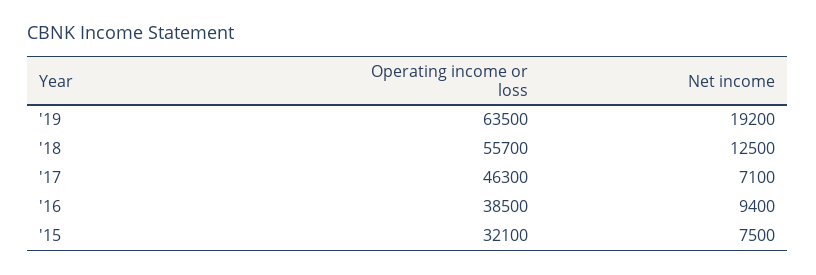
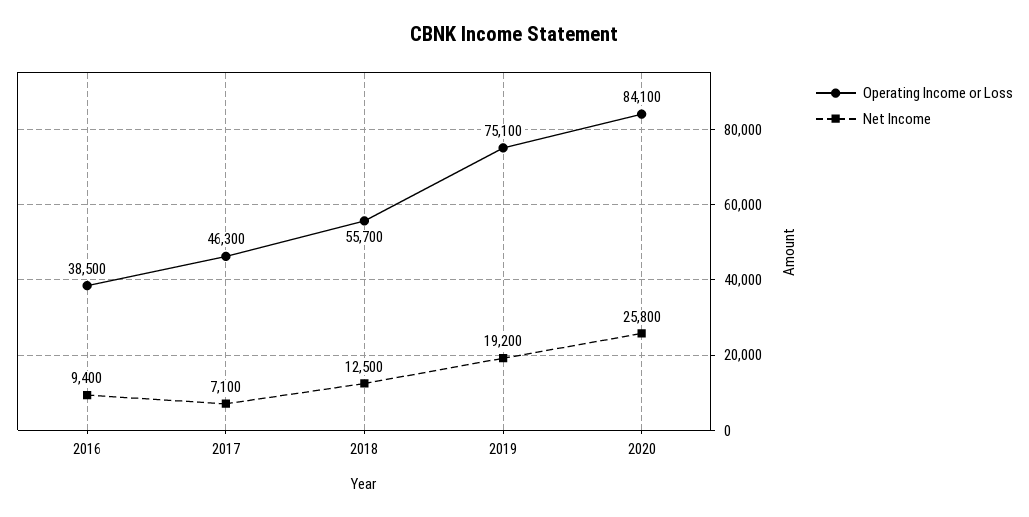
Operating income or loss, '19: 63500 -> 75100
Operating income or loss, '15: 32100 -> none
Net income, '15: 7500 -> none
Operating income or loss, 2020: none -> 84100
Net income, 2020: none -> 25800

